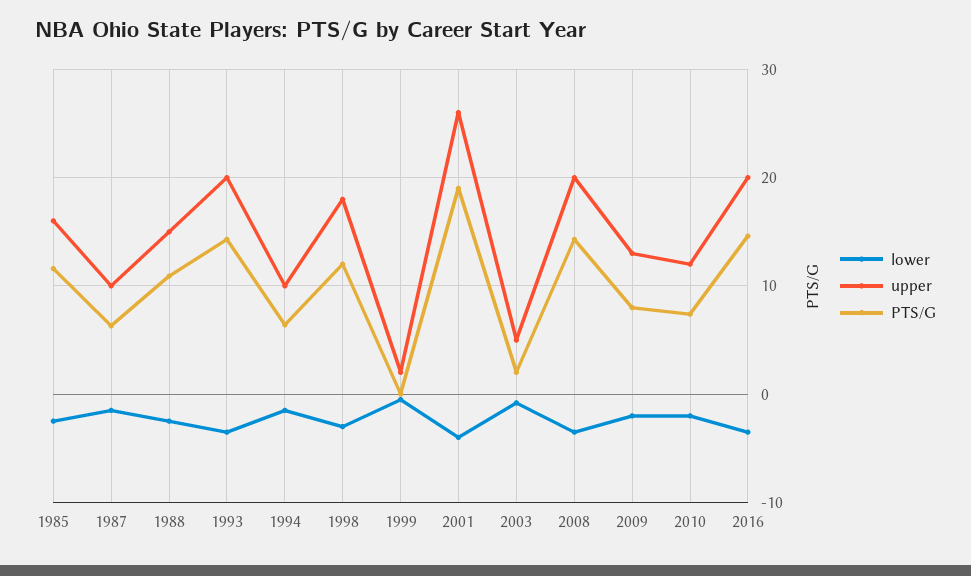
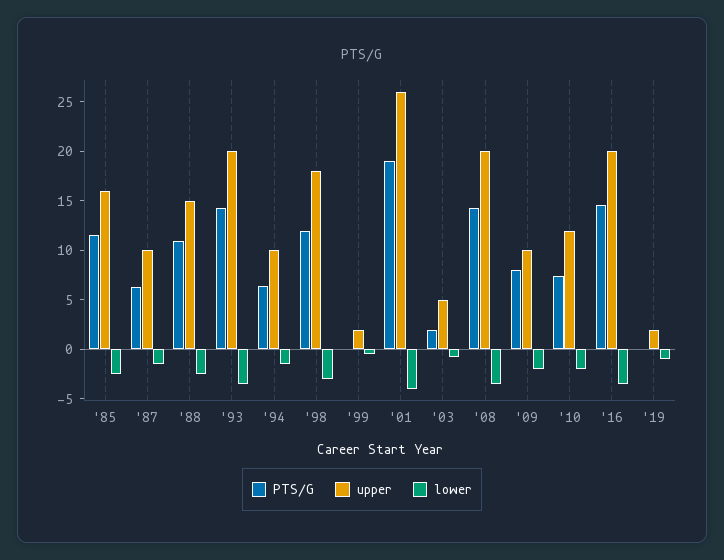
upper, 2009: 13 -> 10
PTS/G, '19: none -> 0
upper, '19: none -> 2
lower, '19: none -> -1

